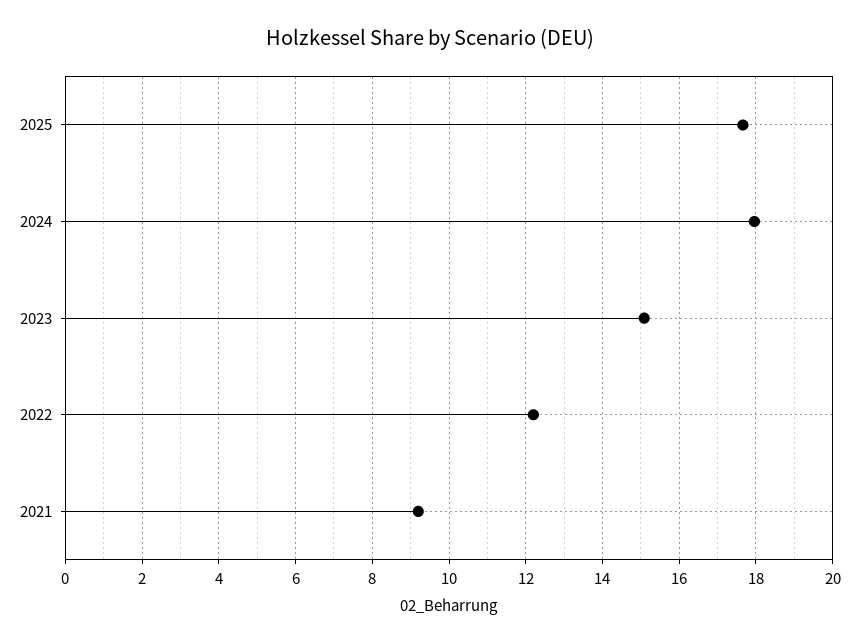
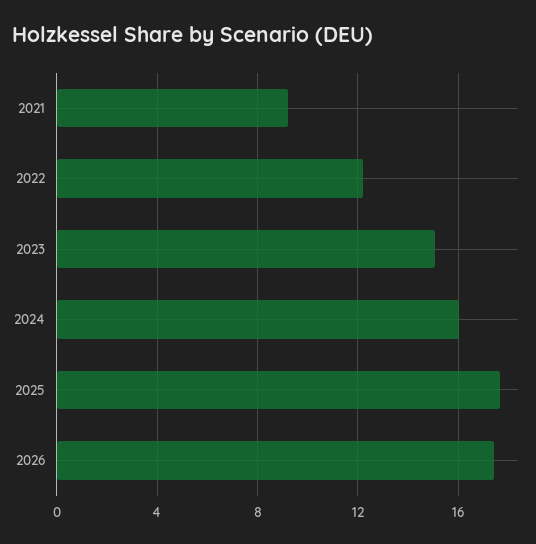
2024: 18 -> 16
2026: none -> 17.5

